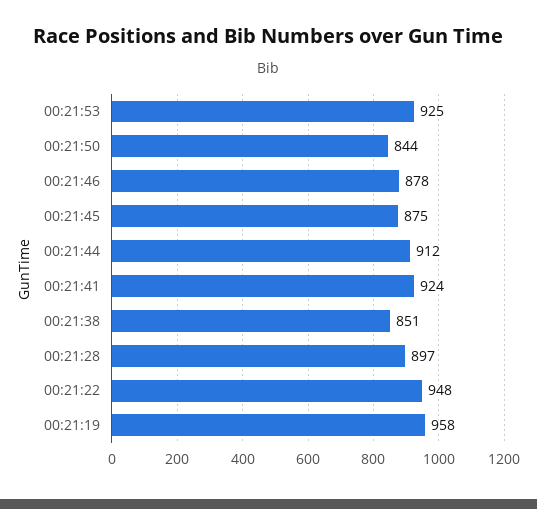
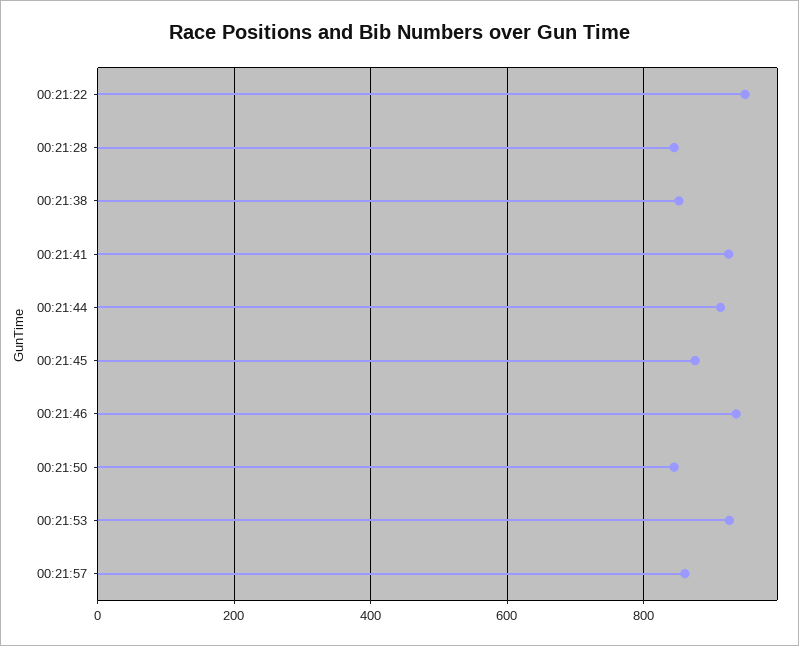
00:21:46: 878 -> 940
00:21:28: 897 -> 840
00:21:19: 958 -> none
00:21:57: none -> 860

